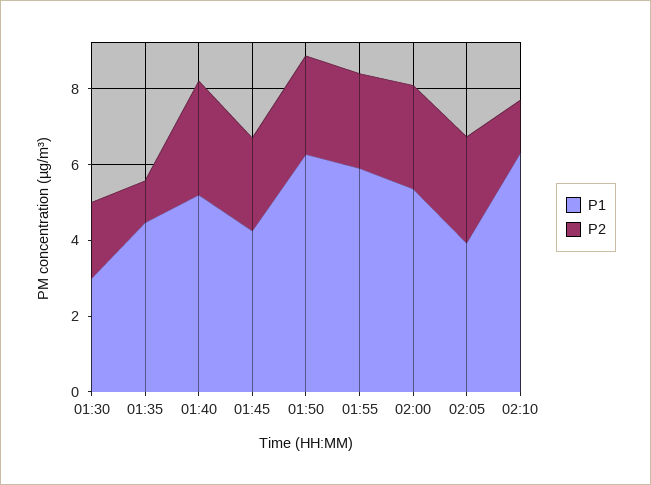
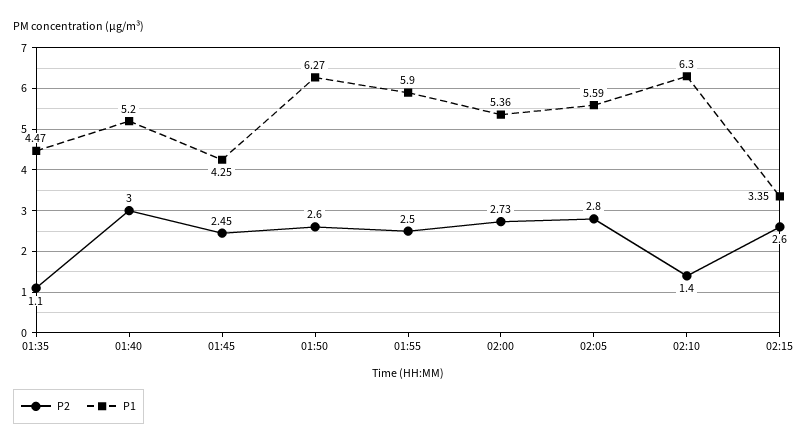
P1, 01:30: 3 -> none
P2, 01:30: 2 -> none
P1, 02:05: 4 -> 5.59
P2, 02:15: none -> 2.6
P1, 02:15: none -> 3.35

